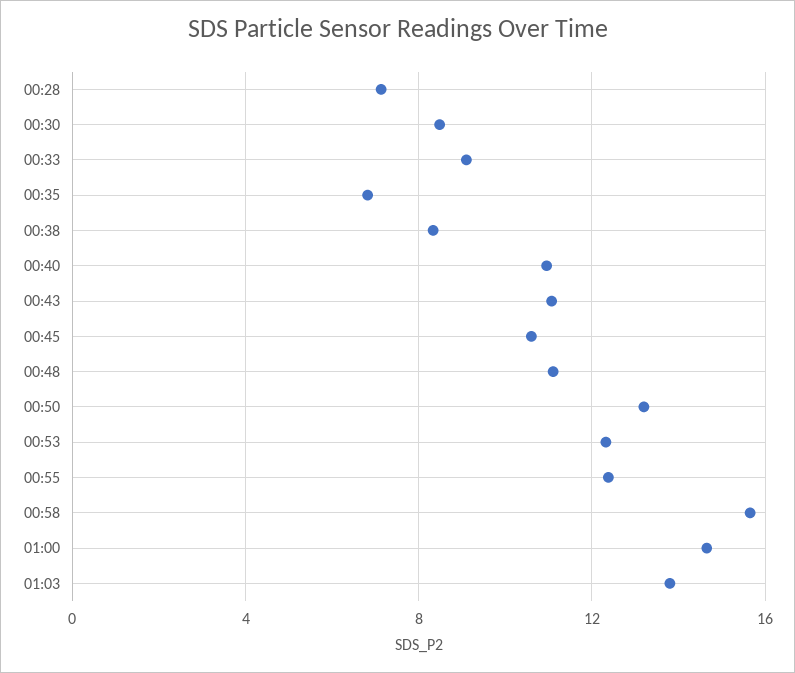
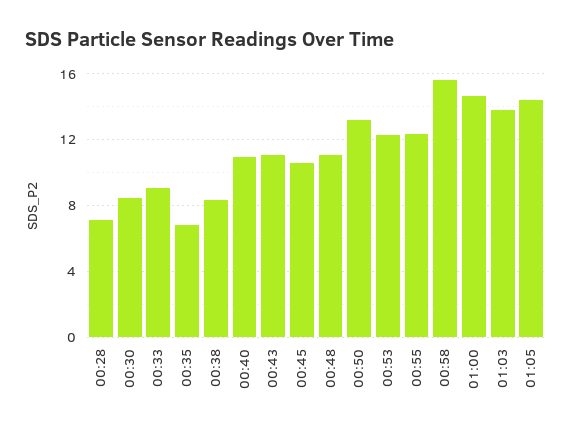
01:05: none -> 14.5

